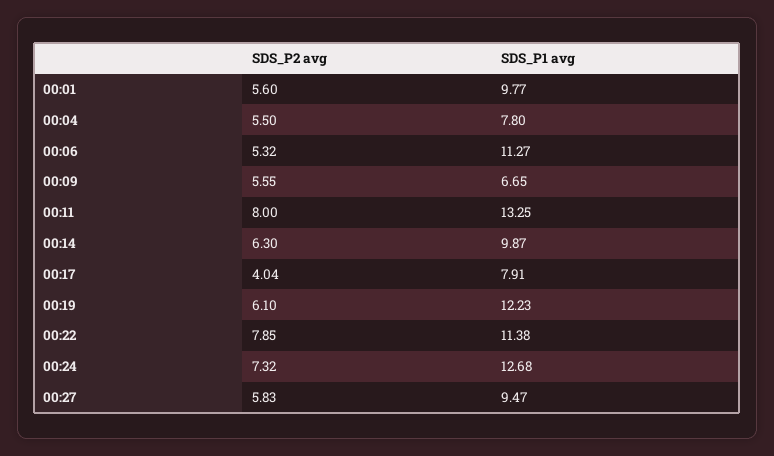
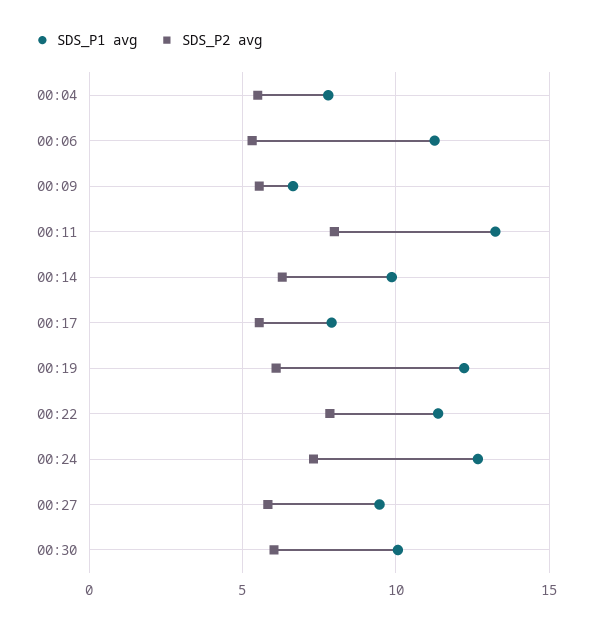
SDS_P2 avg, 00:01: 5.6 -> none
SDS_P1 avg, 00:01: 9.77 -> none
SDS_P2 avg, 00:17: 4.04 -> 5.5
SDS_P1 avg, 00:30: none -> 10
SDS_P2 avg, 00:30: none -> 6

